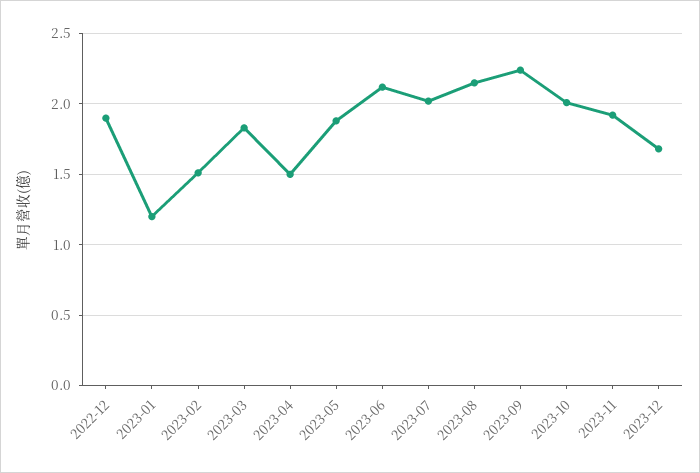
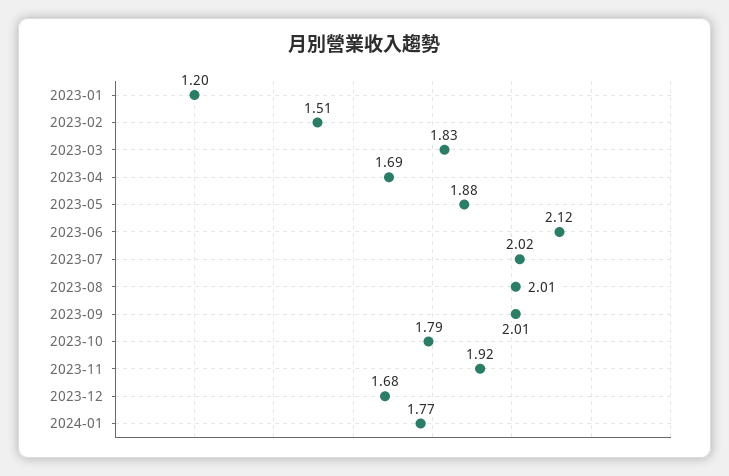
2022-12: 1.9 -> none
2023-04: 1.5 -> 1.69
2023-08: 2.15 -> 2.01
2023-09: 2.25 -> 2.01
2023-10: 2 -> 1.79
2024-01: none -> 1.77

